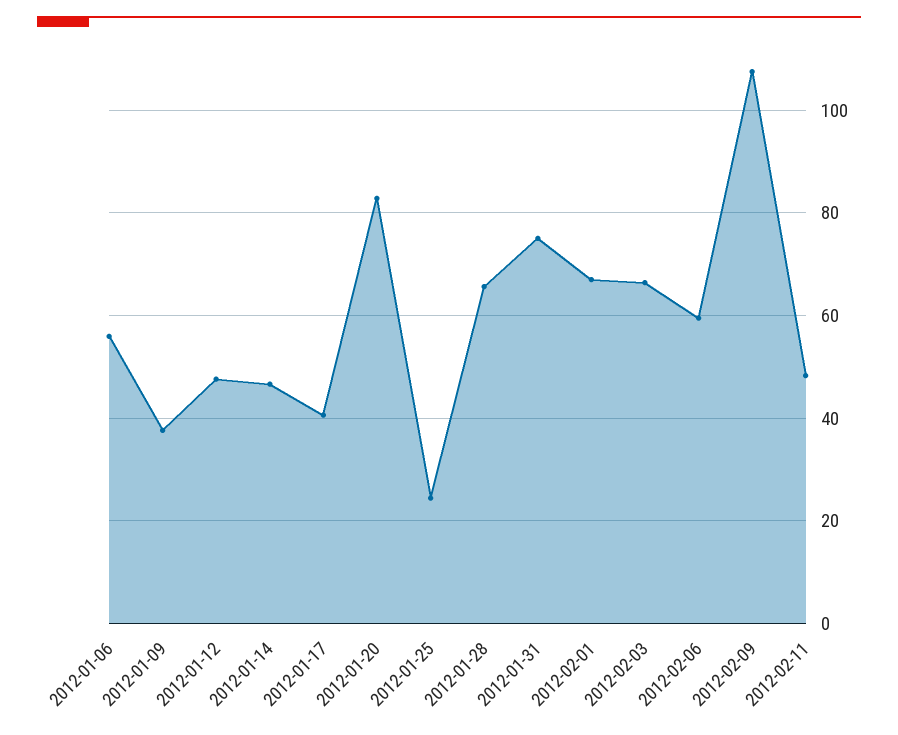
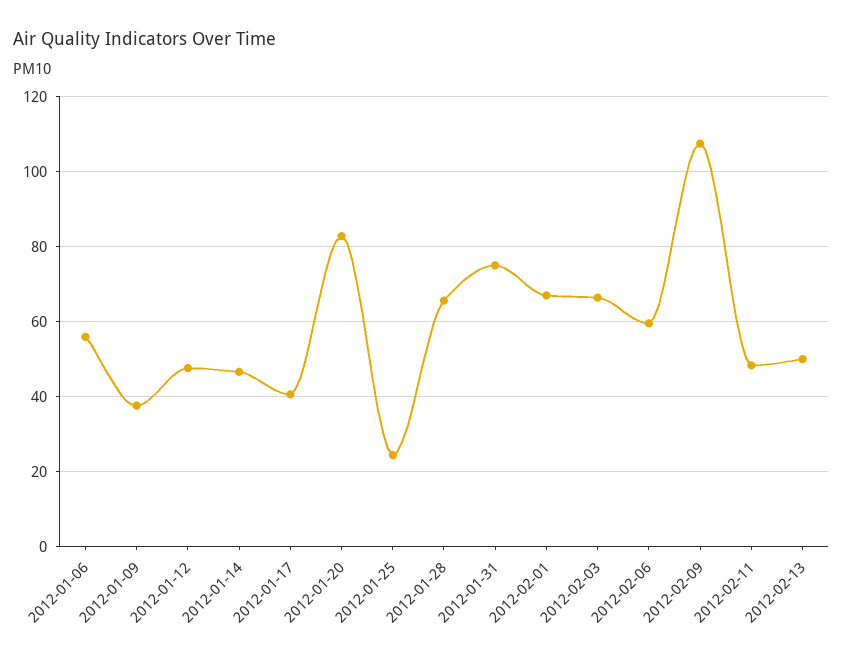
2012-02-13: none -> 50

